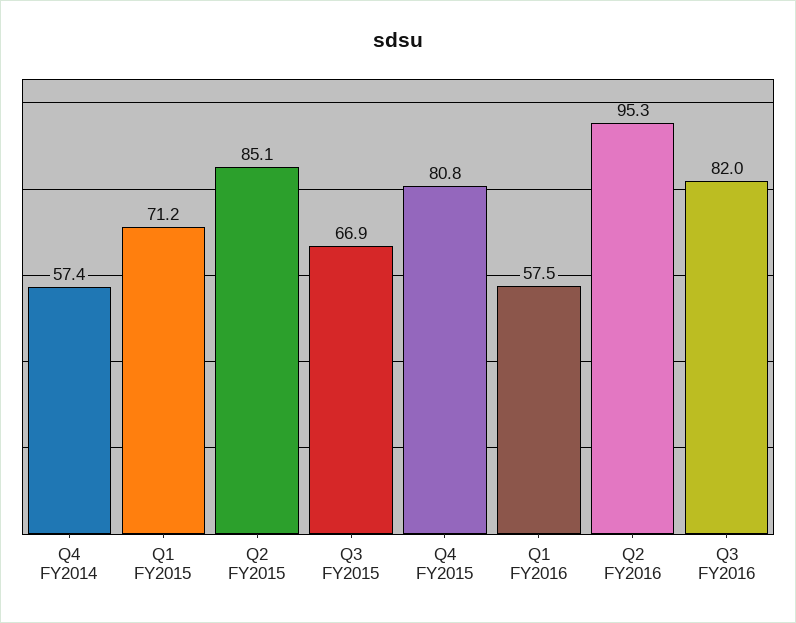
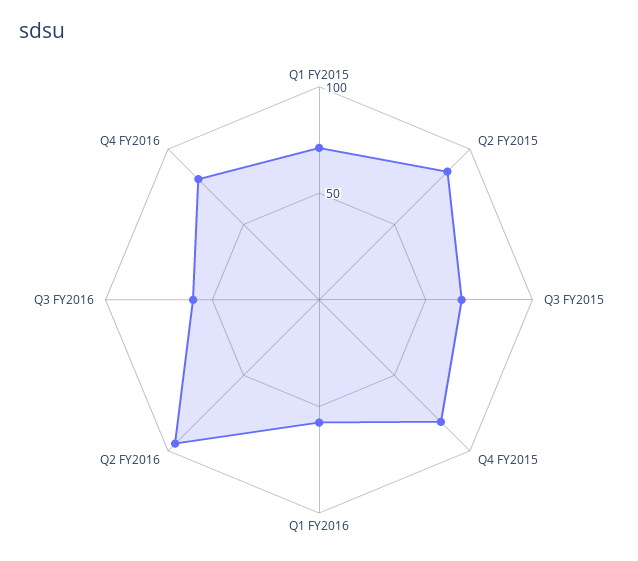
Q4 FY2014: 57.4 -> none
Q3 FY2016: 82 -> 60
Q4 FY2016: none -> 80

